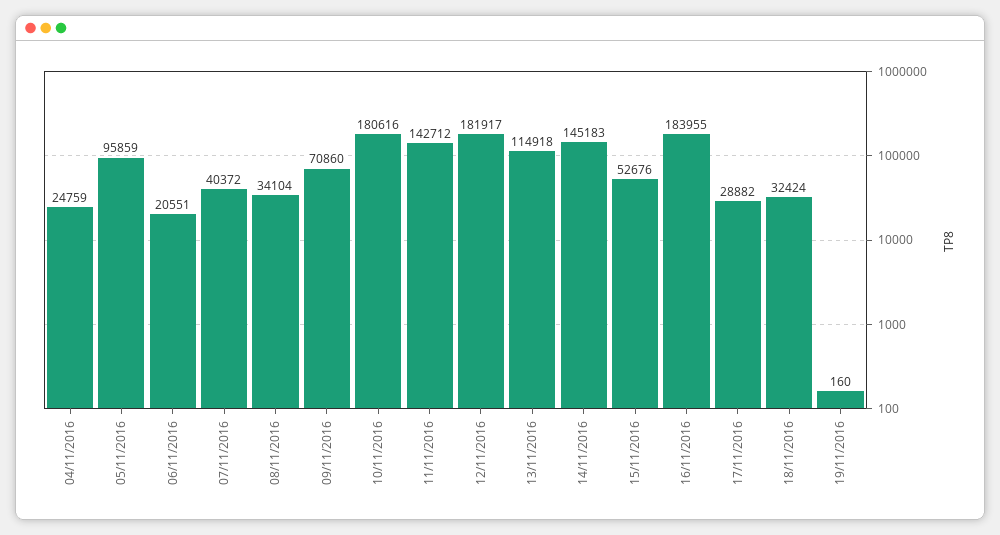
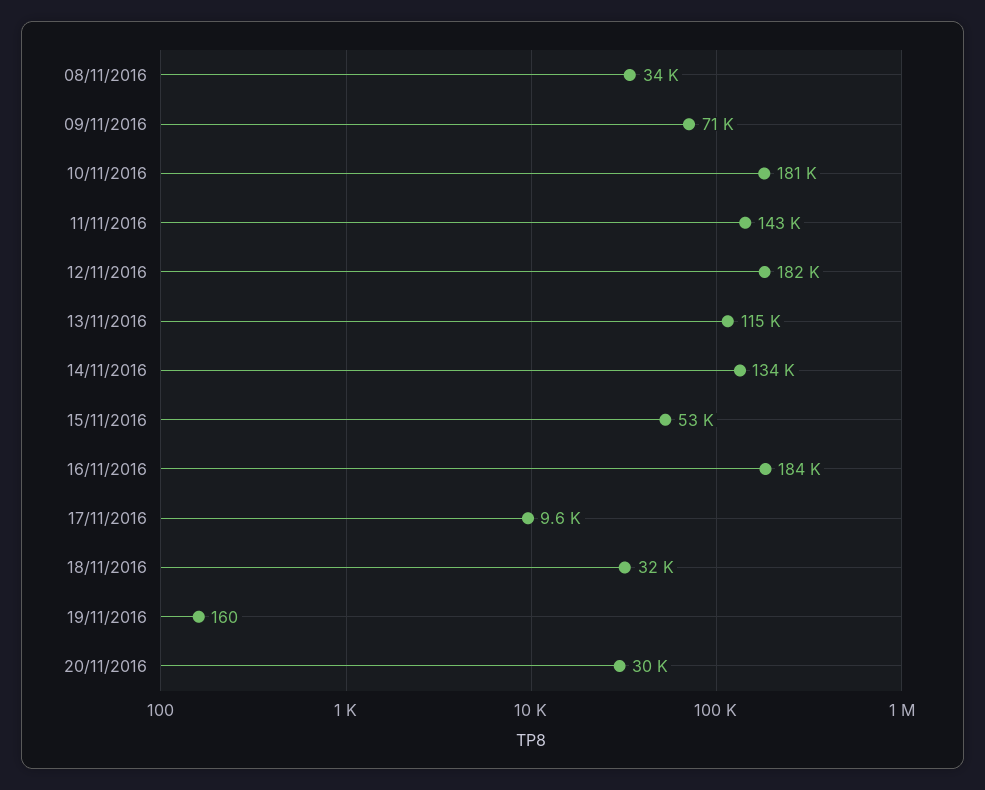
04/11/2016: 24759 -> none
05/11/2016: 95859 -> none
06/11/2016: 20551 -> none
07/11/2016: 40372 -> none
14/11/2016: 145183 -> 134000
17/11/2016: 28882 -> 9600
20/11/2016: none -> 30000

